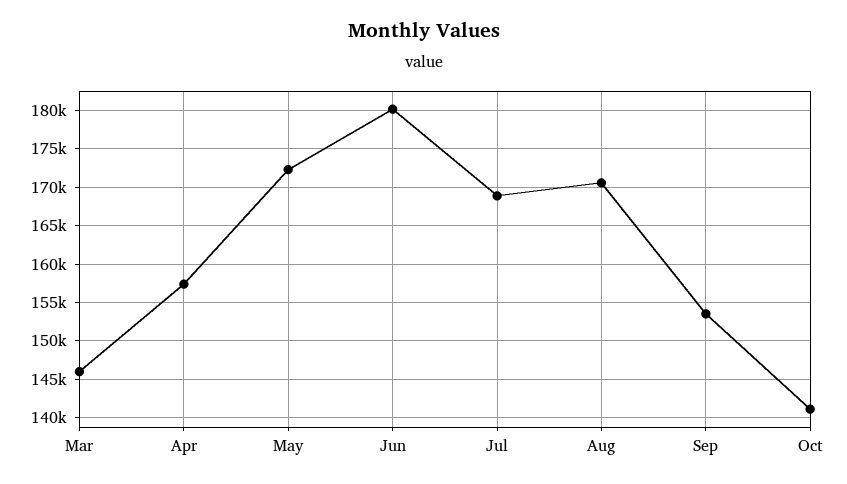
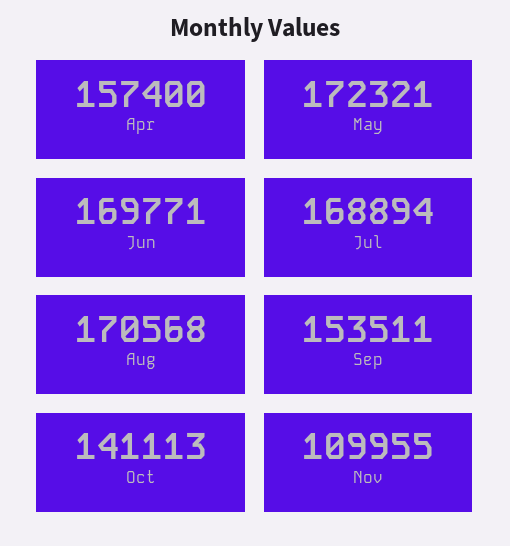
Mar: 146000 -> none
Jun: 180000 -> 169771
Nov: none -> 109955

